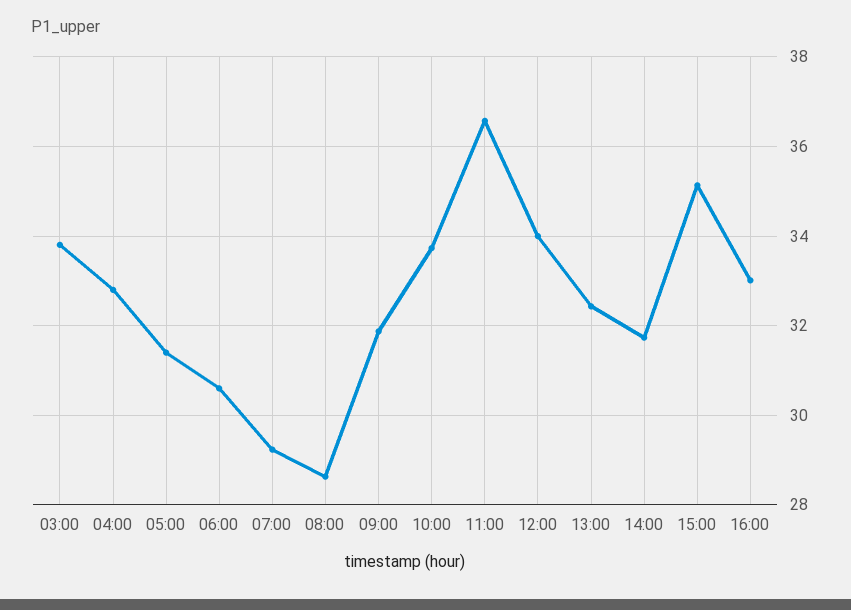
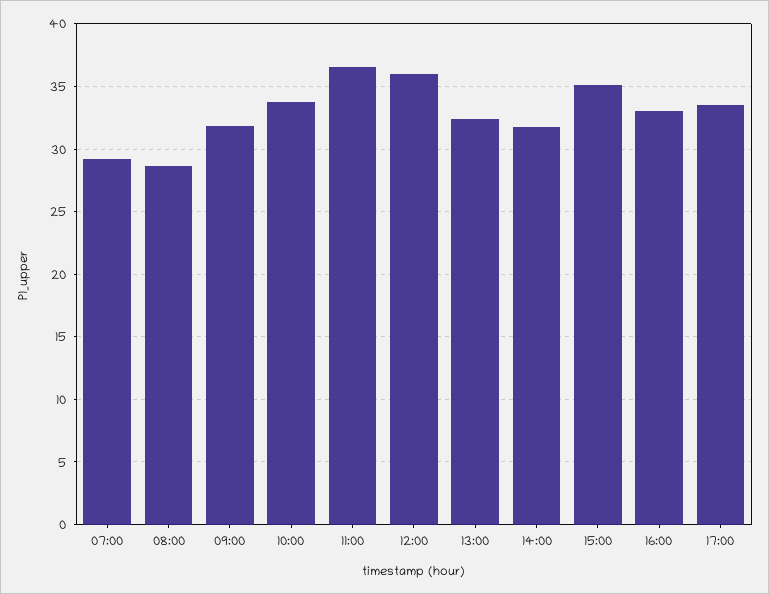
03:00: 33.8 -> none
04:00: 32.8 -> none
05:00: 31.4 -> none
06:00: 30.6 -> none
12:00: 34 -> 36
17:00: none -> 33.5

